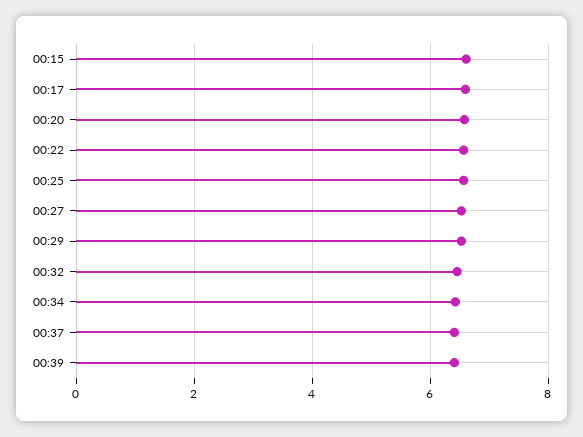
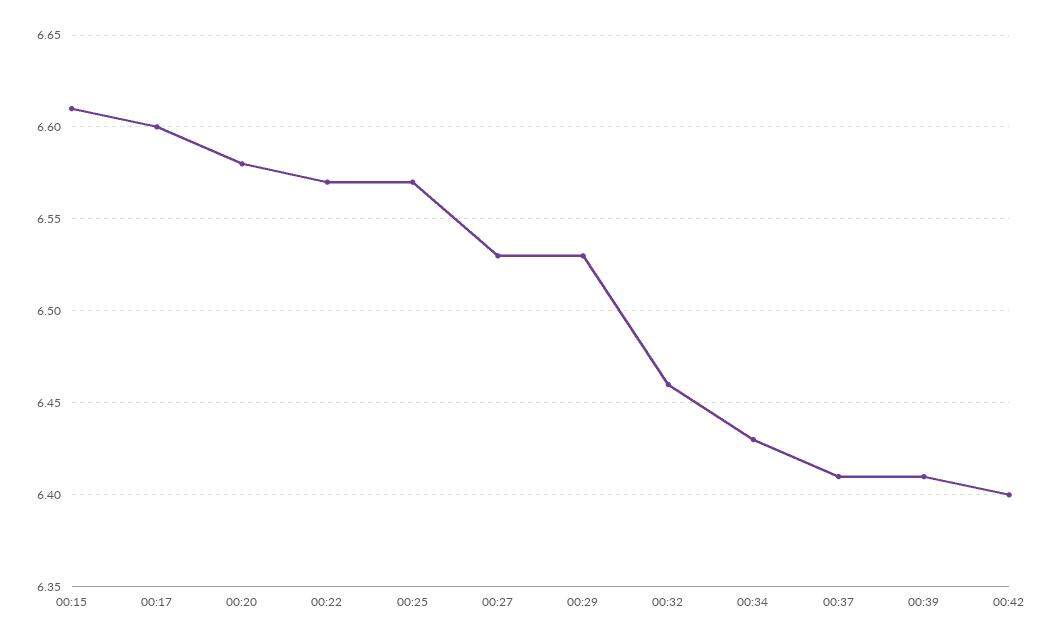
00:42: none -> 6.4

